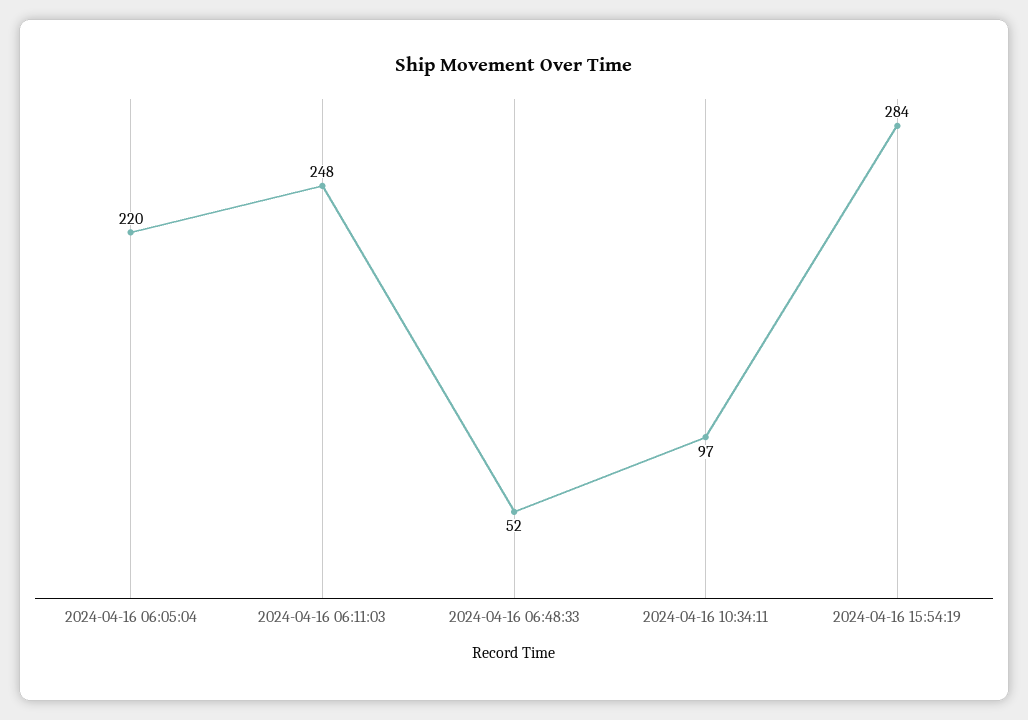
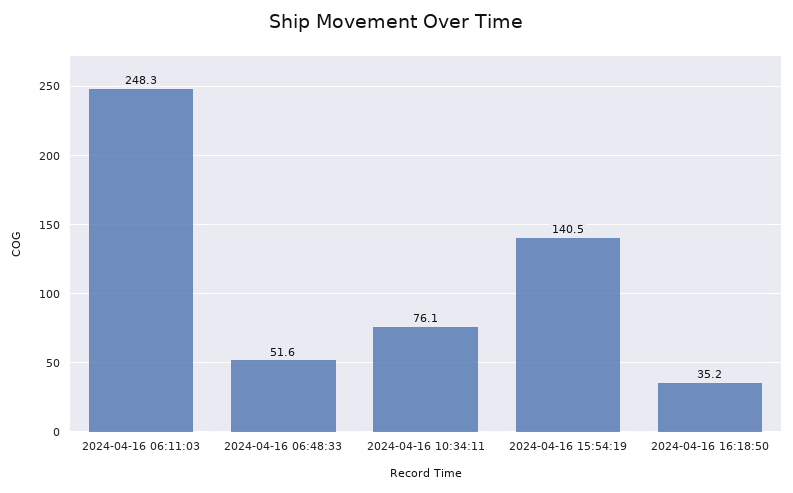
2024-04-16 06:05:04: 220 -> none
2024-04-16 10:34:11: 97 -> 76.1
2024-04-16 15:54:19: 284 -> 140.5
2024-04-16 16:18:50: none -> 35.2

